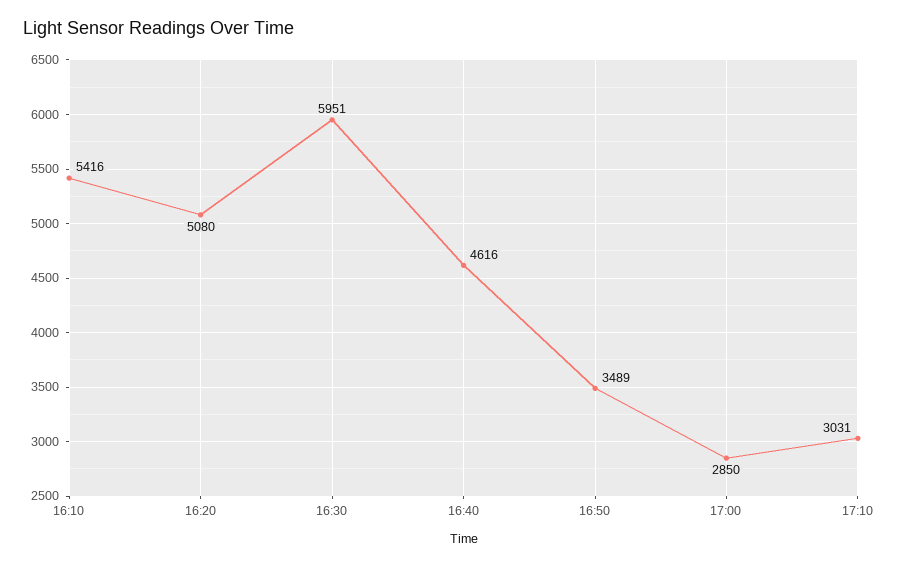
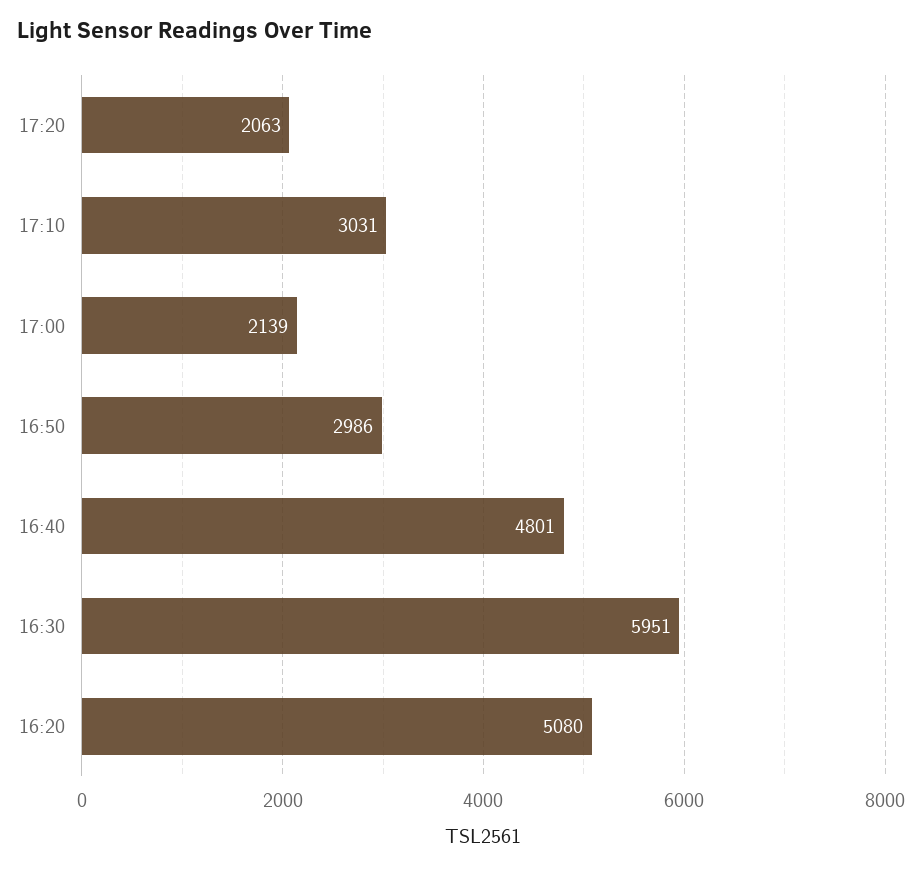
16:10: 5416 -> none
16:40: 4616 -> 4801
16:50: 3489 -> 2986
17:00: 2850 -> 2139
17:20: none -> 2063

